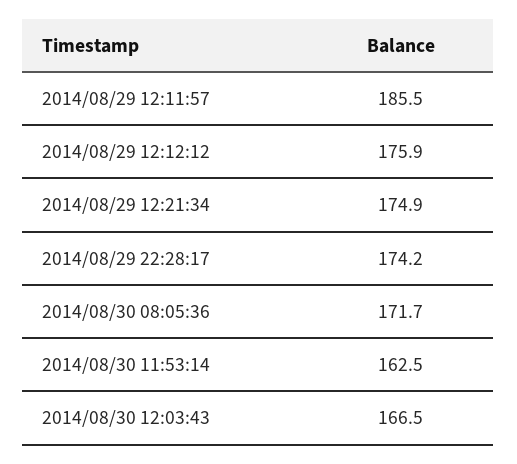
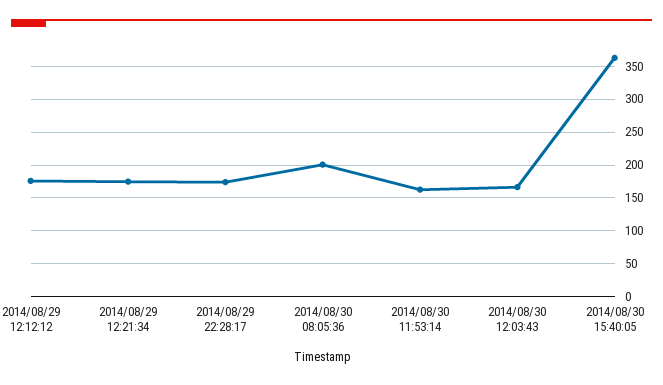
2014/08/29 12:11:57: 185.5 -> none
2014/08/30 08:05:36: 171.7 -> 200
2014/08/30 15:40:05: none -> 360

